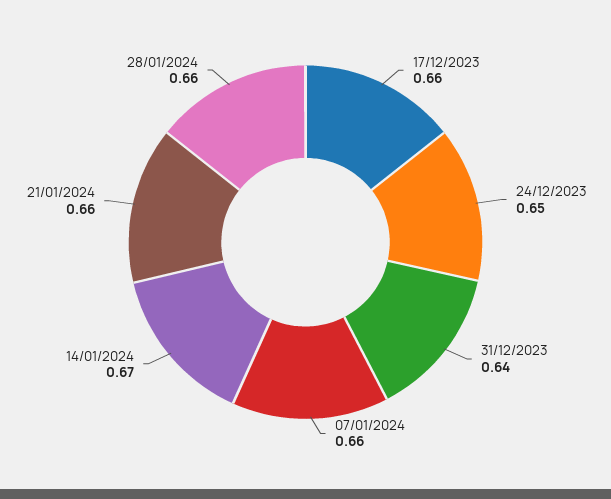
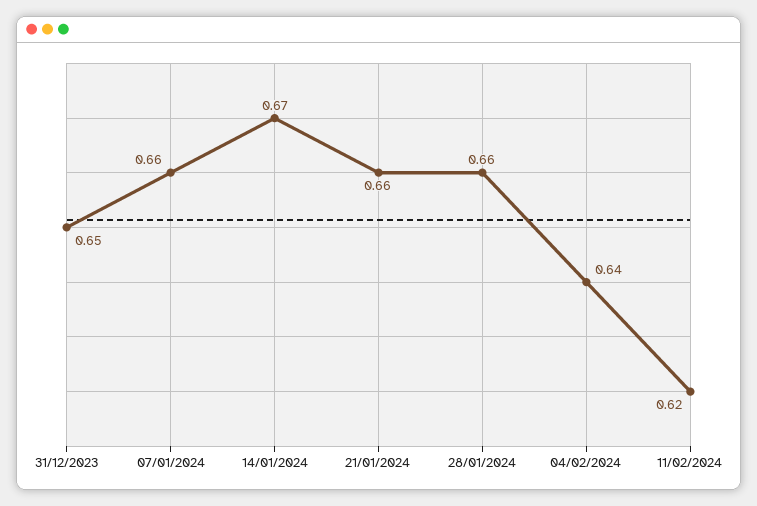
17/12/2023: 0.66 -> none
24/12/2023: 0.65 -> none
31/12/2023: 0.64 -> 0.65
04/02/2024: none -> 0.64
11/02/2024: none -> 0.62

